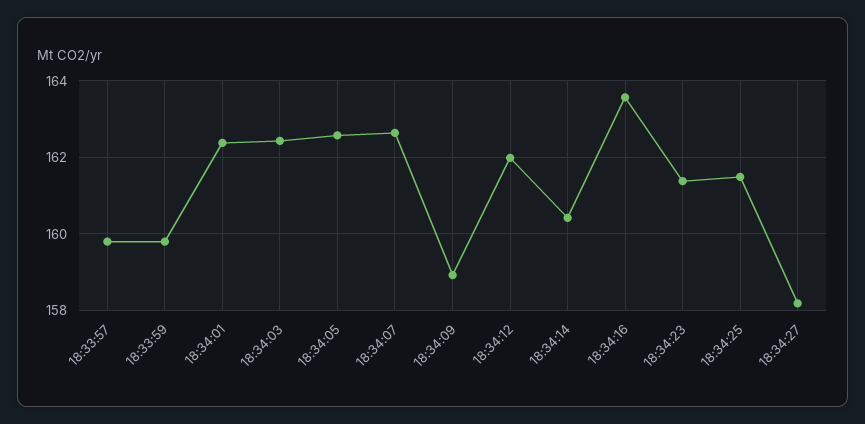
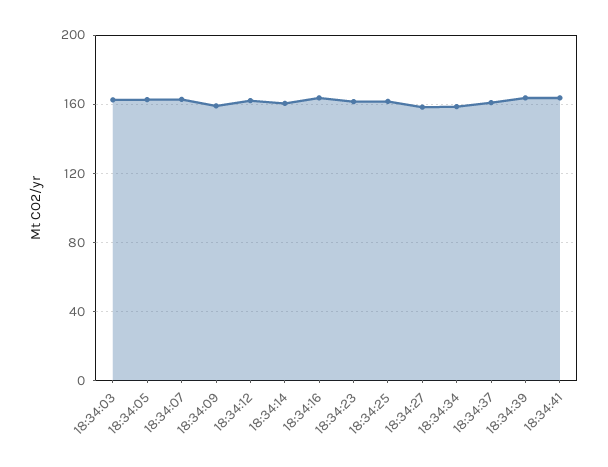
18:33:57: 159.8 -> none
18:33:59: 159.8 -> none
18:34:01: 162.4 -> none
18:34:34: none -> 160
18:34:37: none -> 160
18:34:39: none -> 165
18:34:41: none -> 165

